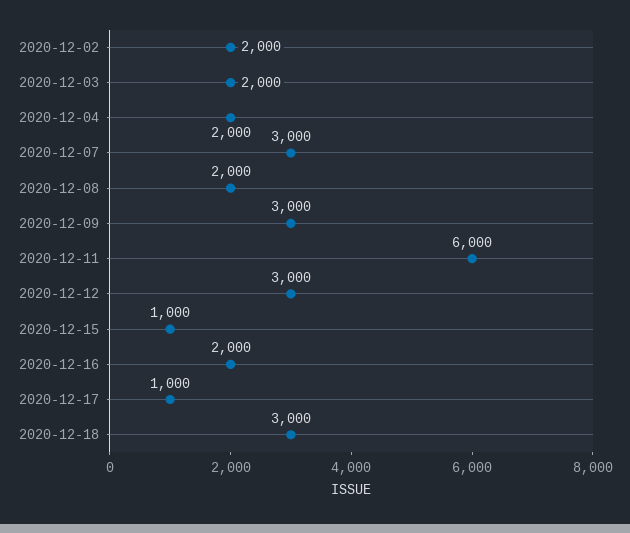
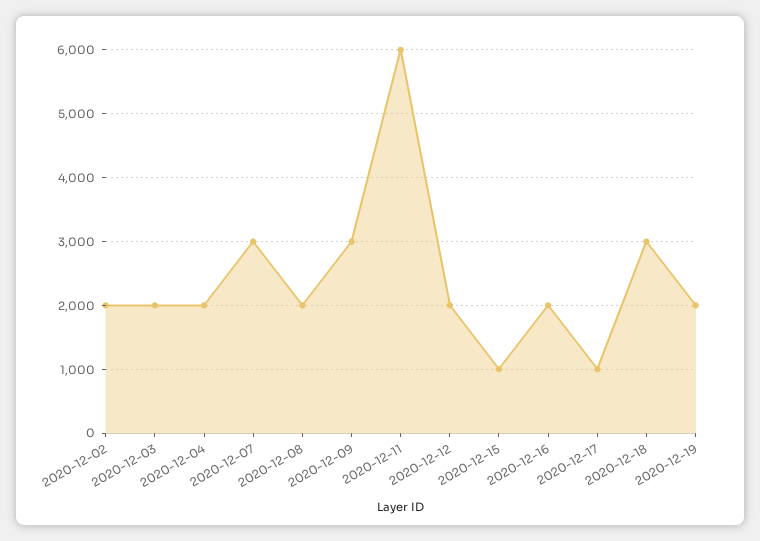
2020-12-12: 3000 -> 2000
2020-12-19: none -> 2000

